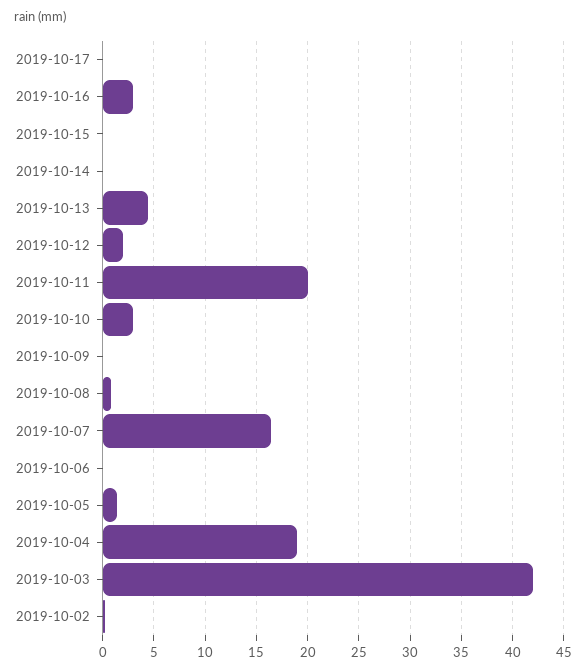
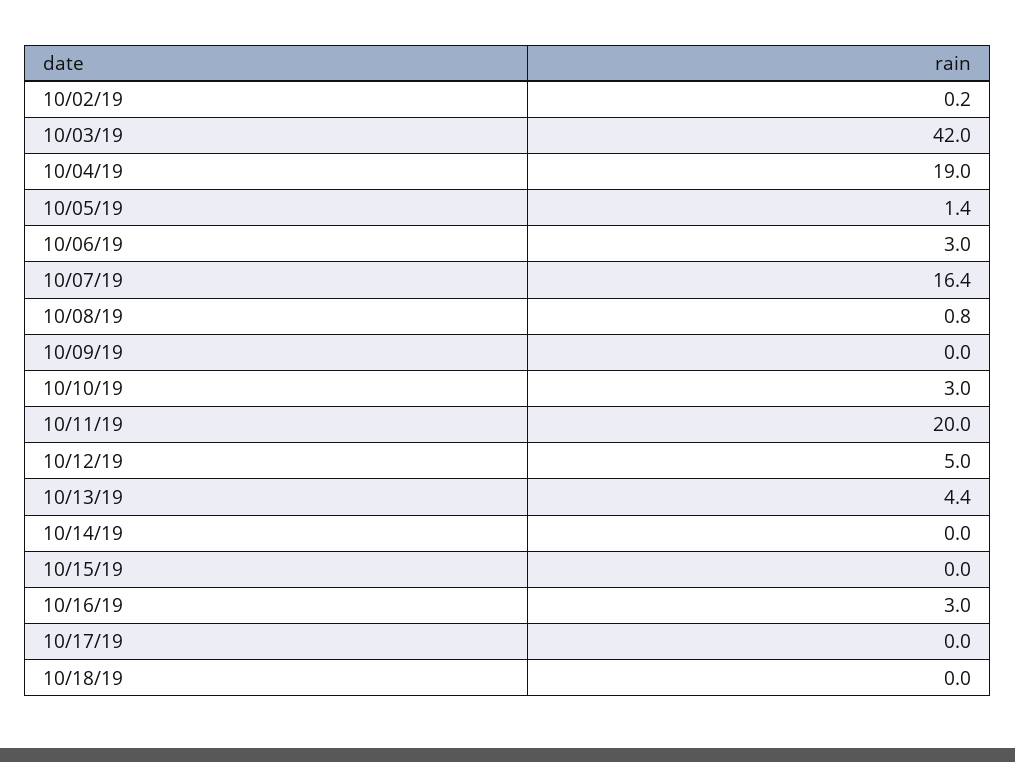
2019-10-12: 2 -> 5
2019-10-06: 0 -> 3
10/18/19: none -> 0

